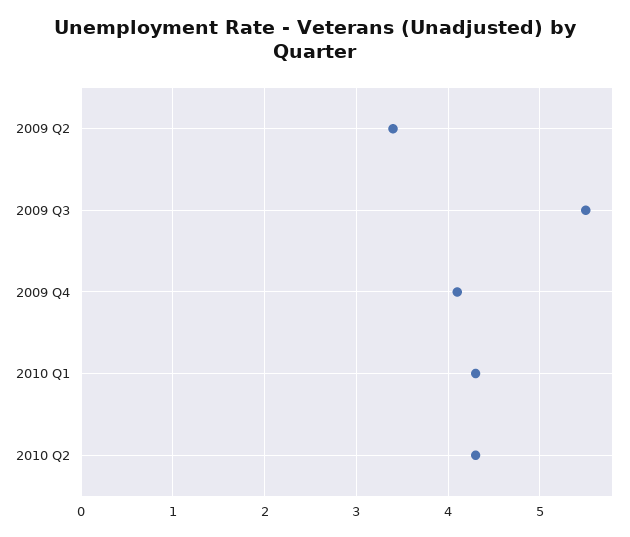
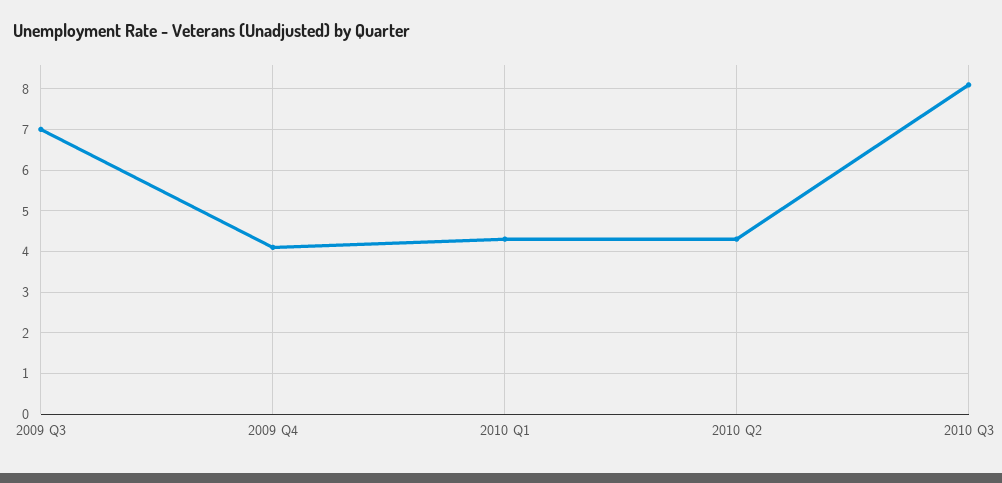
2009 Q2: 3.4 -> none
2009 Q3: 5.5 -> 7
2010 Q3: none -> 8

